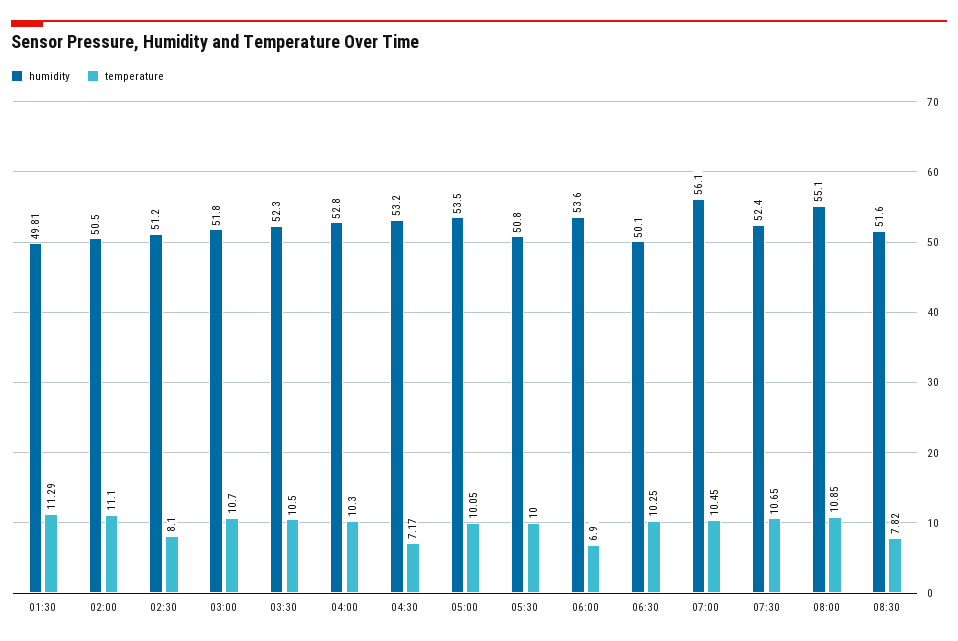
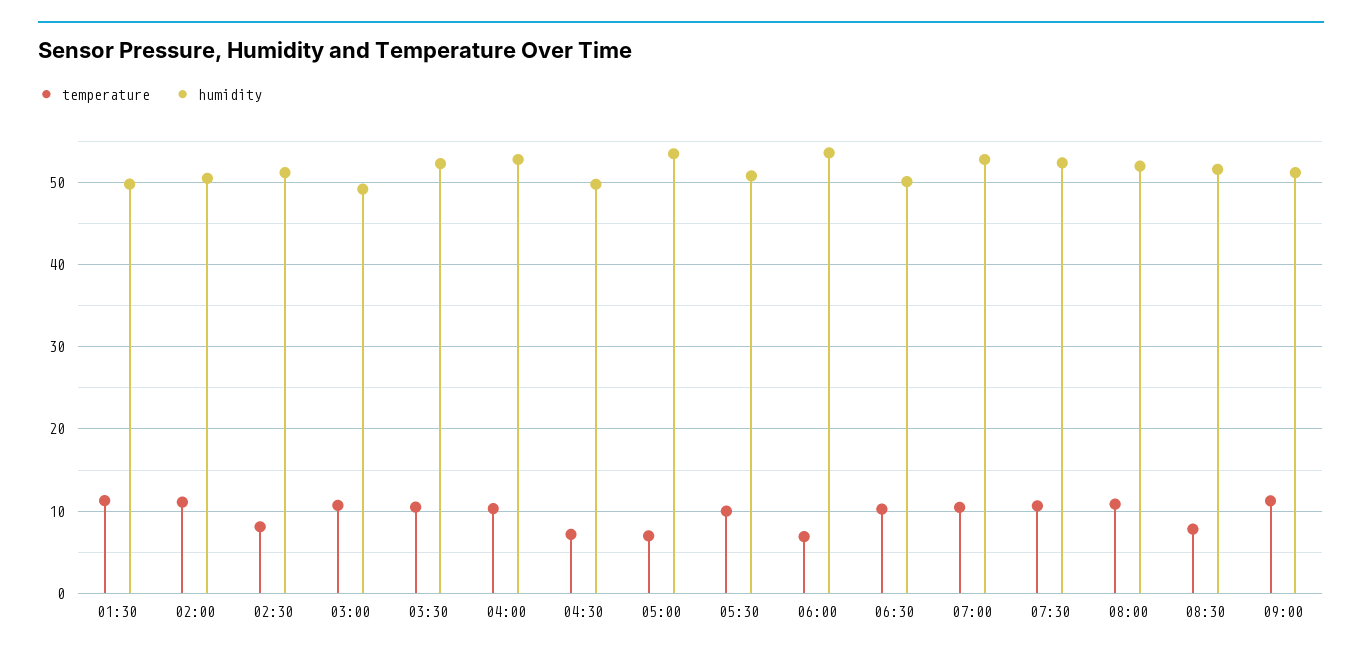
humidity, 03:00: 51.8 -> 49
humidity, 04:30: 53.2 -> 50
temperature, 05:00: 10.05 -> 7
humidity, 07:00: 56.1 -> 53
humidity, 08:00: 55.1 -> 52
temperature, 09:00: none -> 11
humidity, 09:00: none -> 51

